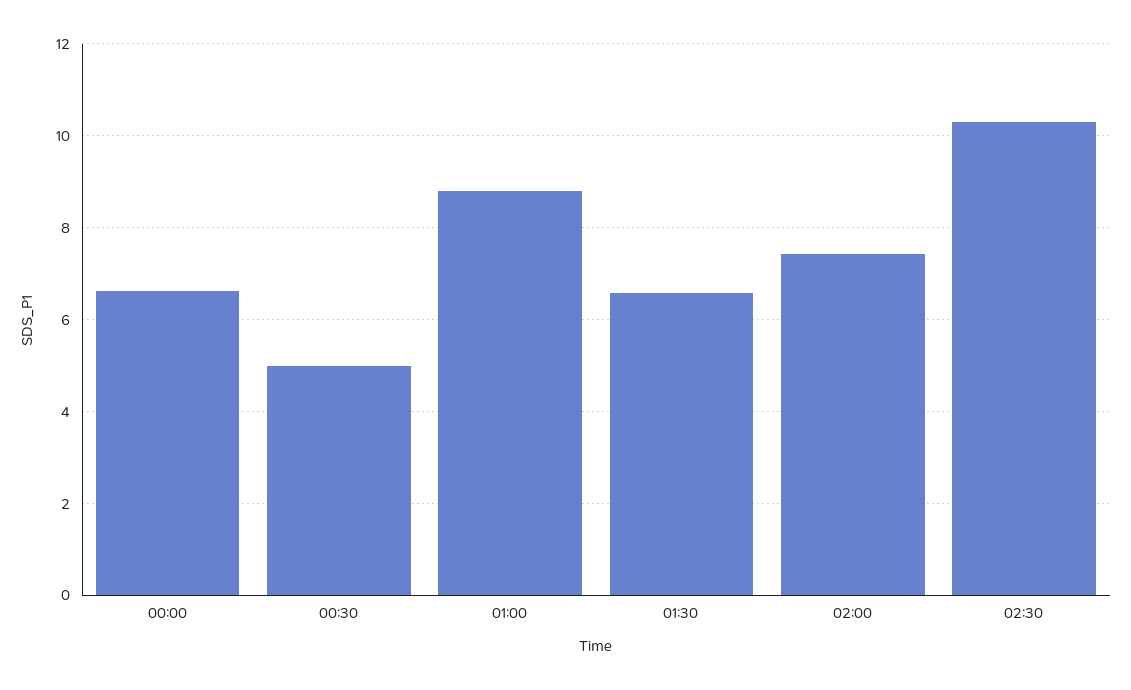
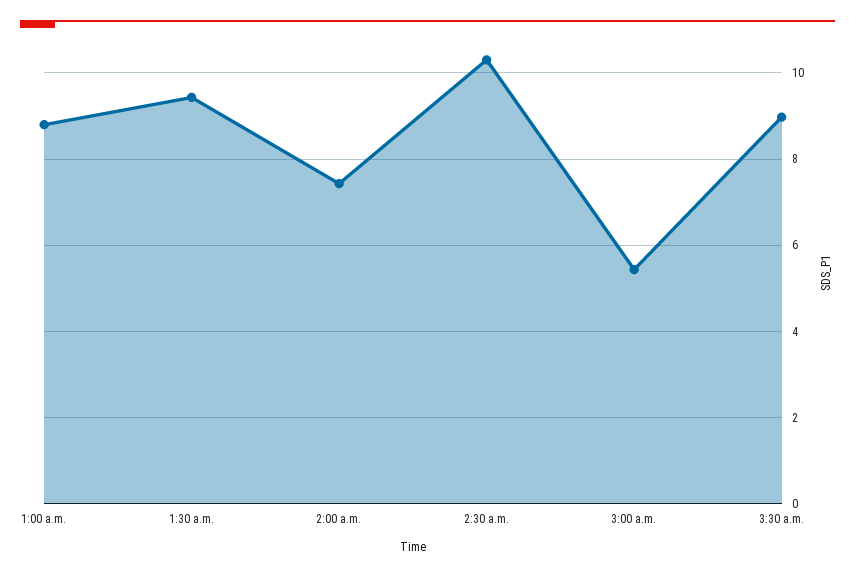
00:00: 6.6 -> none
00:30: 5 -> none
01:30: 6.6 -> 9.4
3:00 a.m.: none -> 5.4
3:30 a.m.: none -> 9

